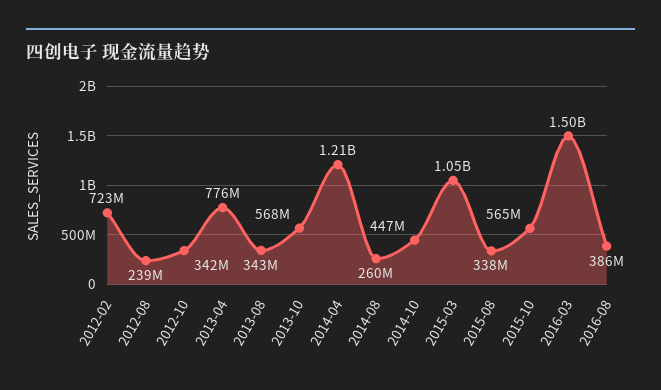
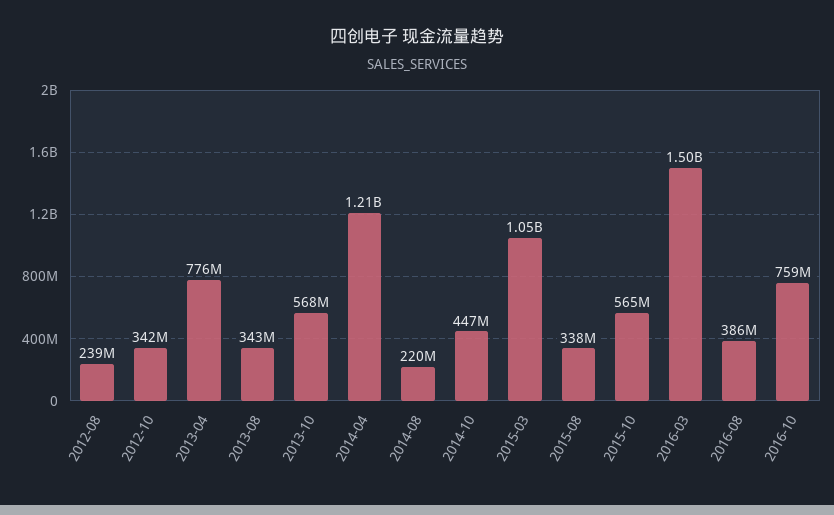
2012-02: 723000000 -> none
2014-08: 260000000 -> 220000000
2016-10: none -> 759000000

